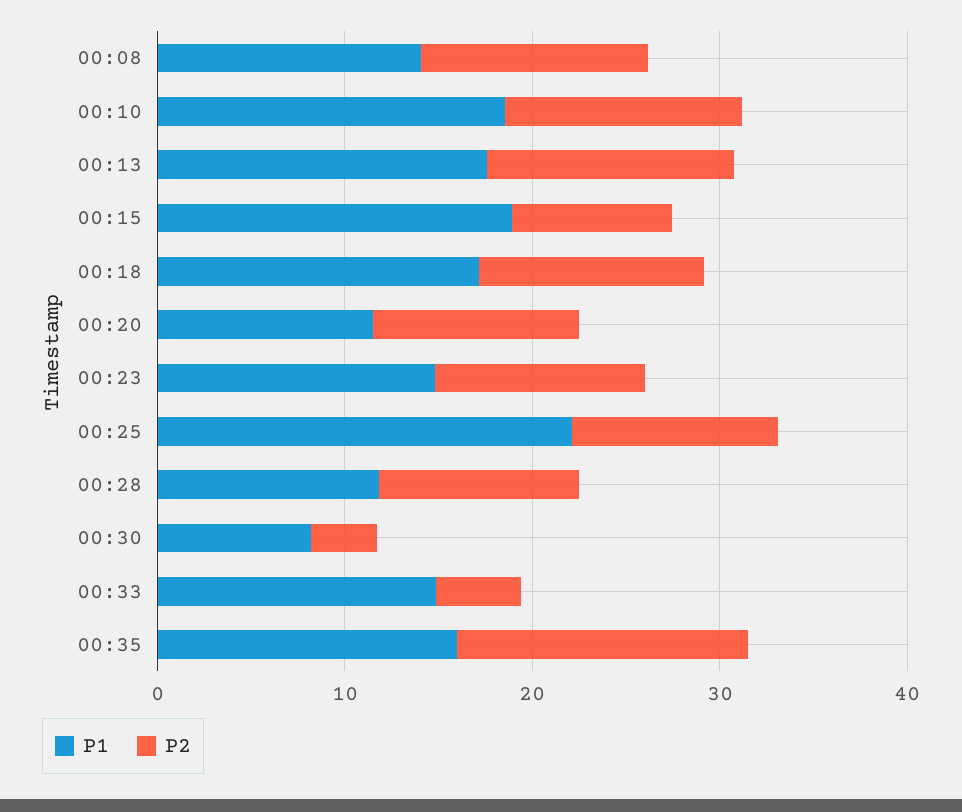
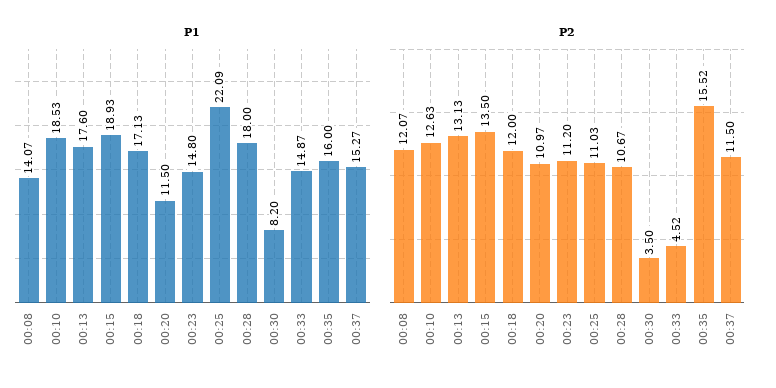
P2, 00:15: 8 -> 13.5
P1, 00:28: 12 -> 18
P1, 00:37: none -> 15.27
P2, 00:37: none -> 11.5

